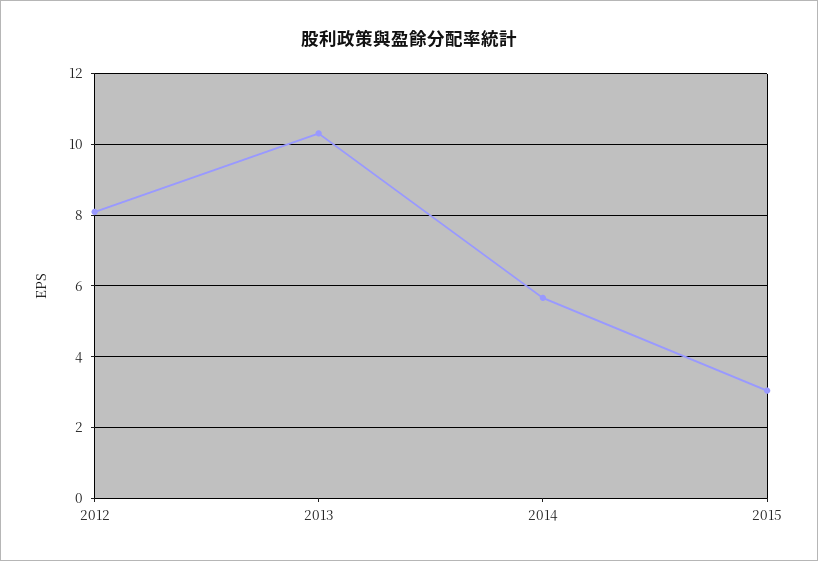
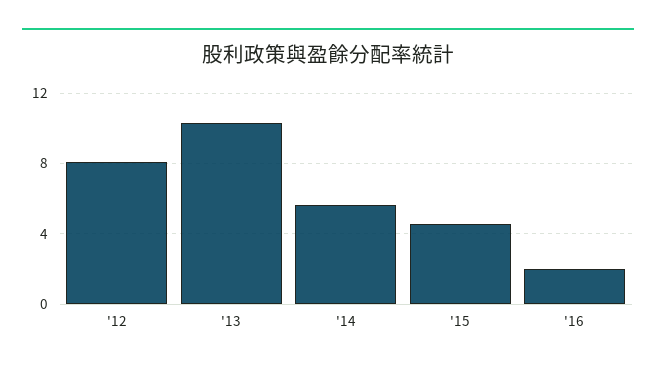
2015: 3 -> 4.5
'16: none -> 2

